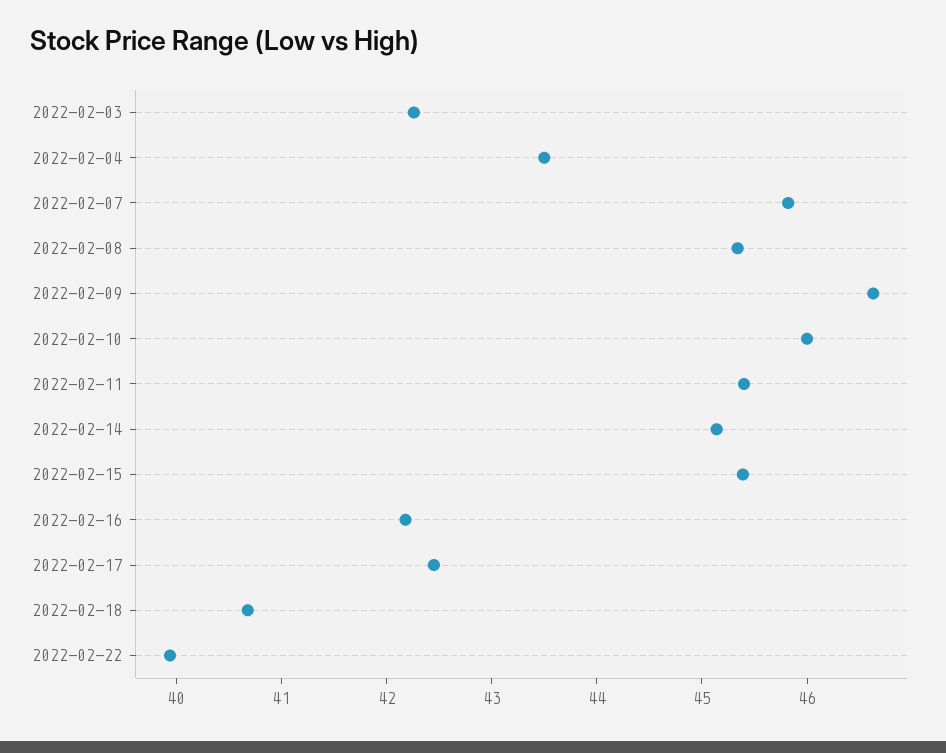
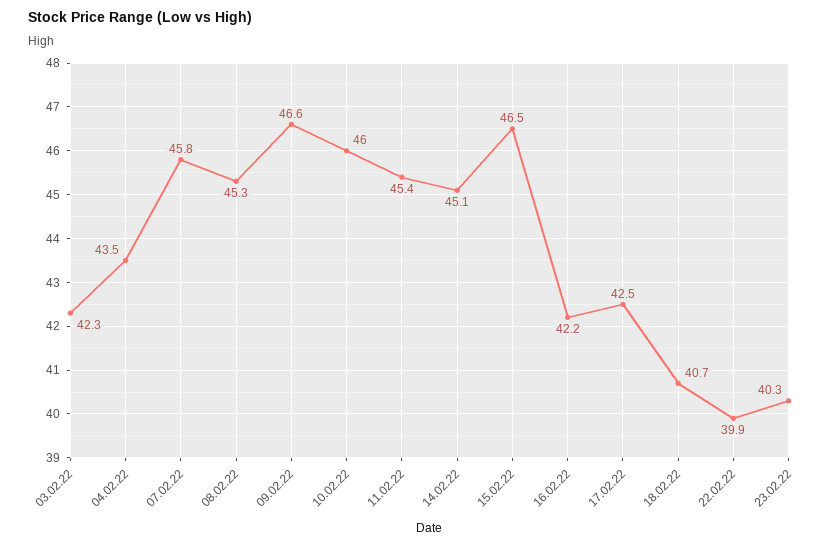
2022-02-15: 45.4 -> 46.5
23.02.22: none -> 40.3

